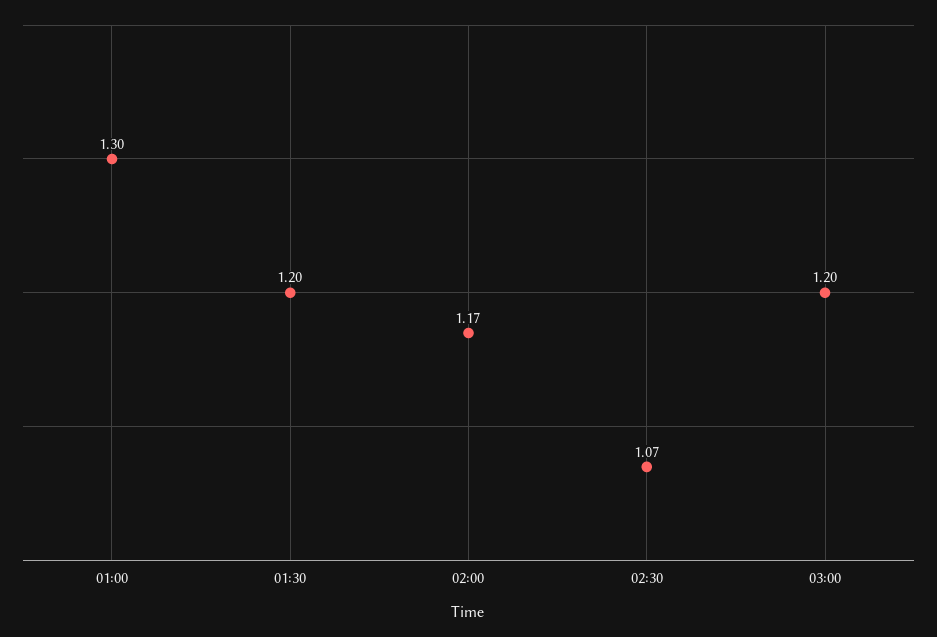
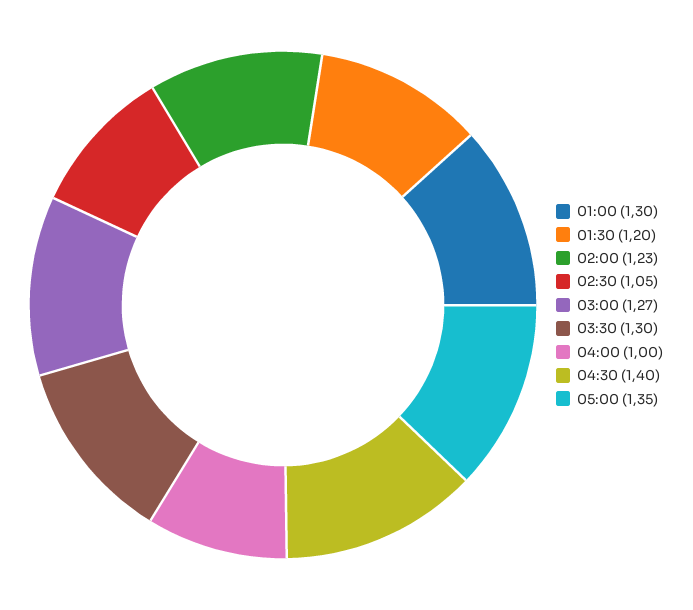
02:00: 1.17 -> 1.23
02:30: 1.07 -> 1.05
03:00: 1.2 -> 1.27
03:30: none -> 1.3
04:00: none -> 1
04:30: none -> 1.4
05:00: none -> 1.35

